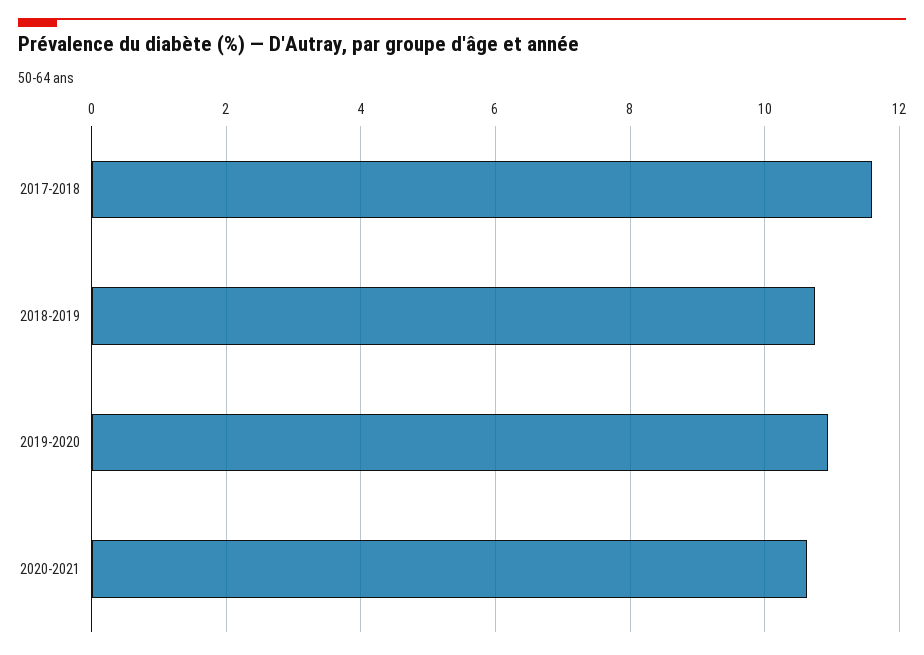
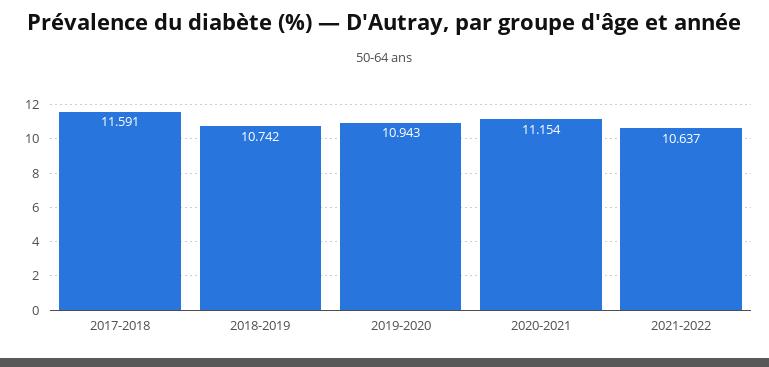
2020-2021: 10.6 -> 11.154
2021-2022: none -> 10.637

